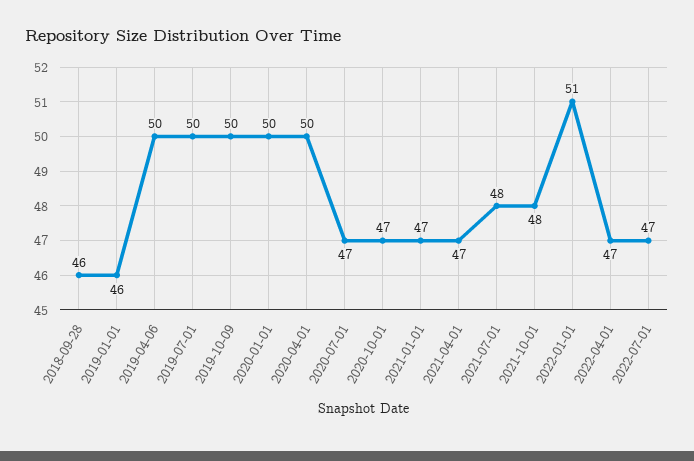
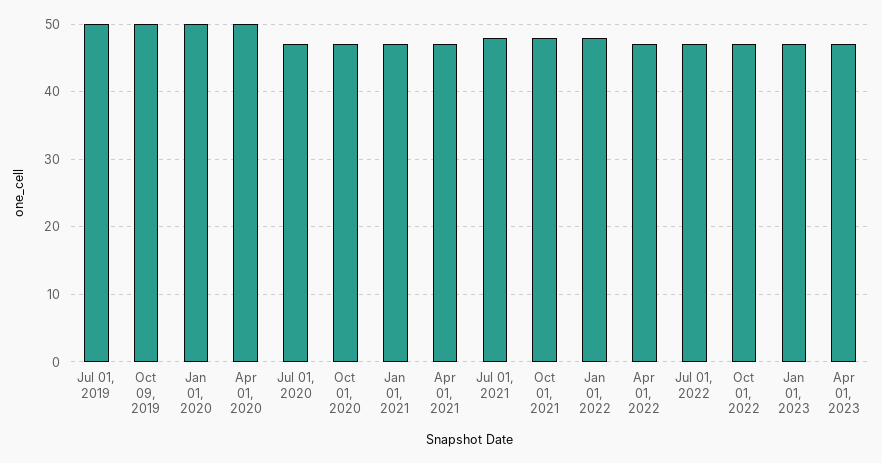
2018-09-28: 46 -> none
2019-01-01: 46 -> none
2019-04-06: 50 -> none
2022-01-01: 51 -> 48
Oct 01, 2022: none -> 47
Jan 01, 2023: none -> 47
Apr 01, 2023: none -> 47

